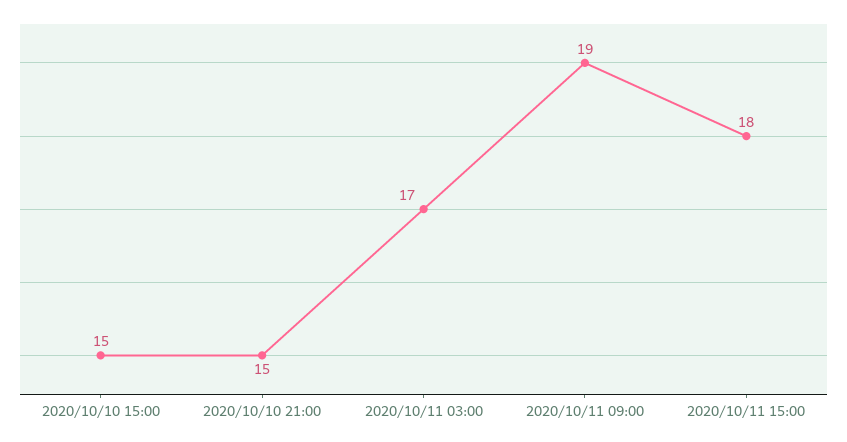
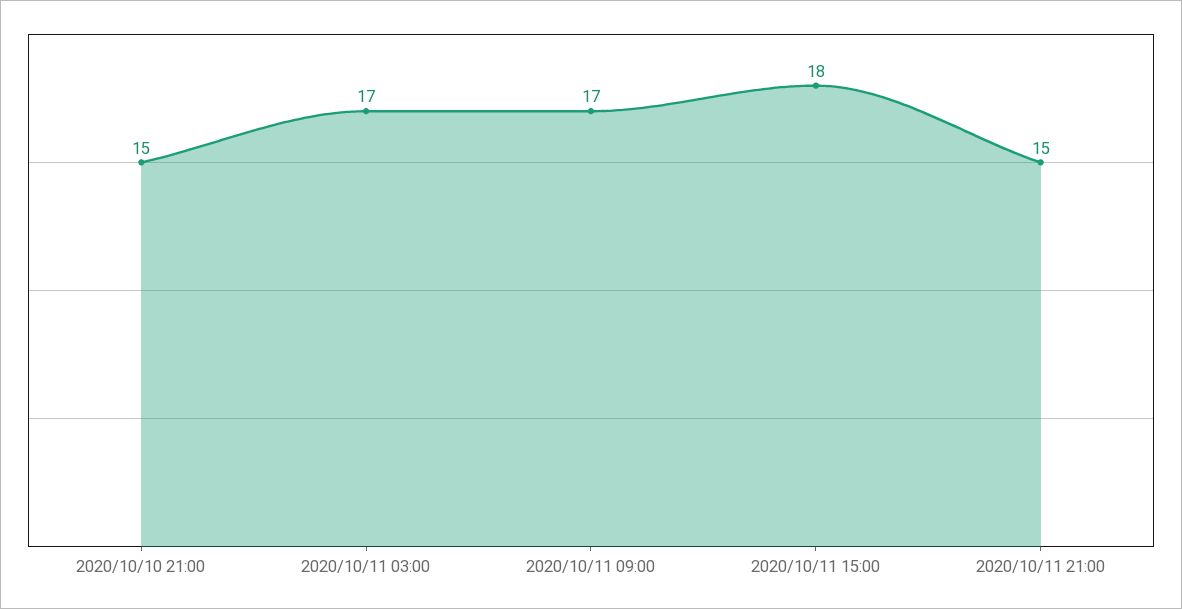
2020/10/10 15:00: 15 -> none
2020/10/11 09:00: 19 -> 17
2020/10/11 21:00: none -> 15

